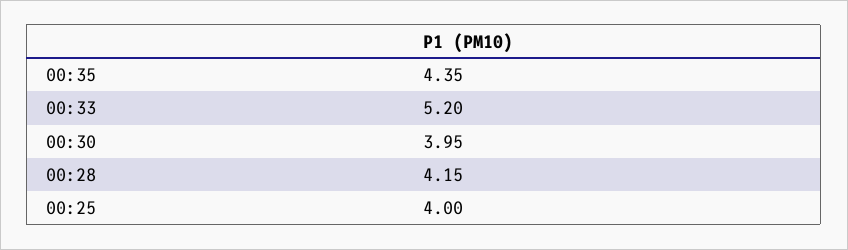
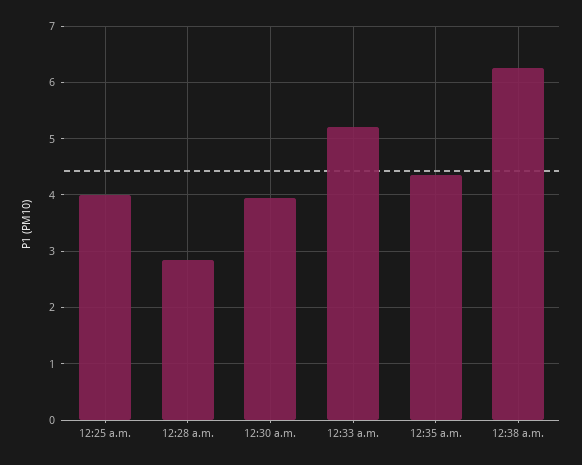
00:28: 4.15 -> 2.8
12:38 a.m.: none -> 6.2

